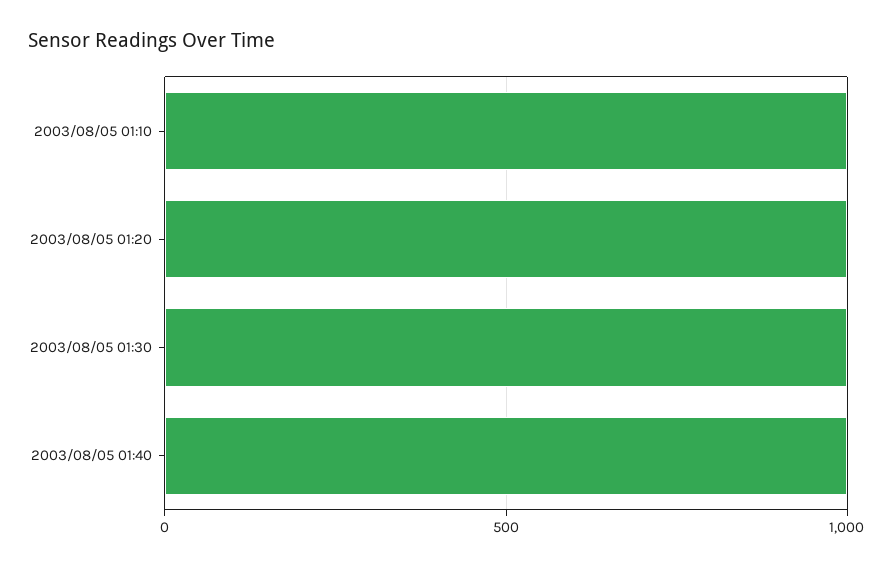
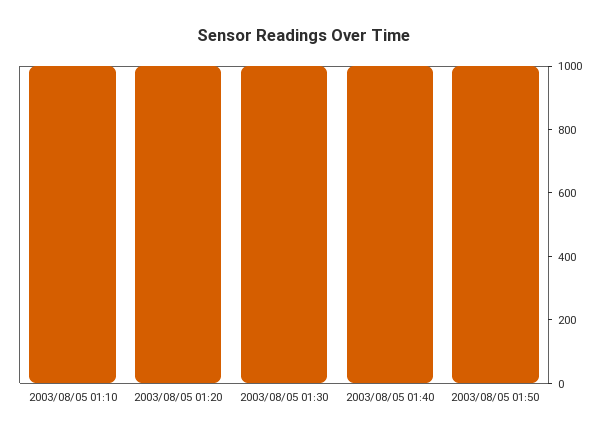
2003/08/05 01:50: none -> 1000

